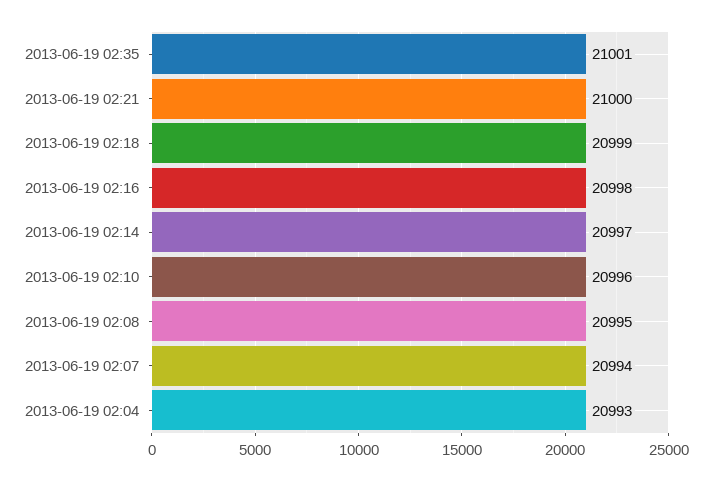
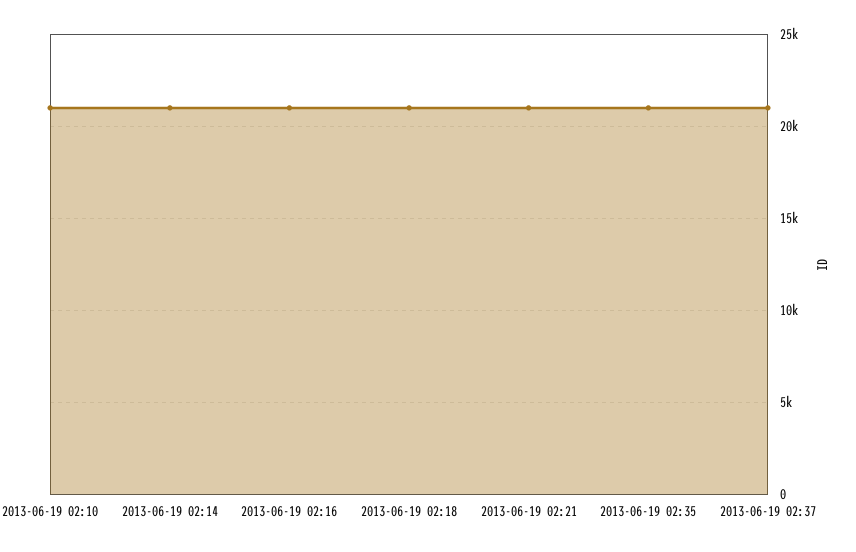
2013-06-19 02:08: 20995 -> none
2013-06-19 02:07: 20994 -> none
2013-06-19 02:04: 20993 -> none
2013-06-19 02:37: none -> 21000

